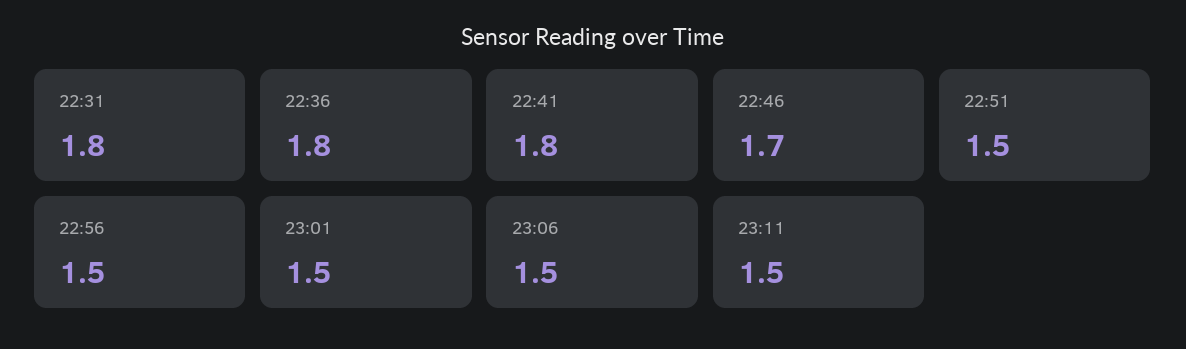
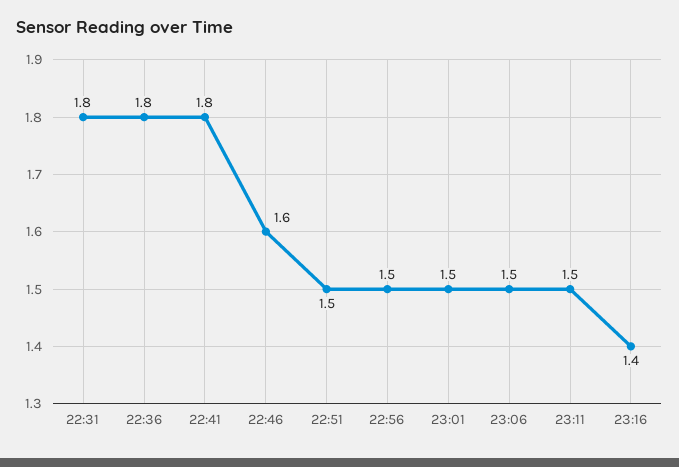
22:46: 1.7 -> 1.6
23:16: none -> 1.4

